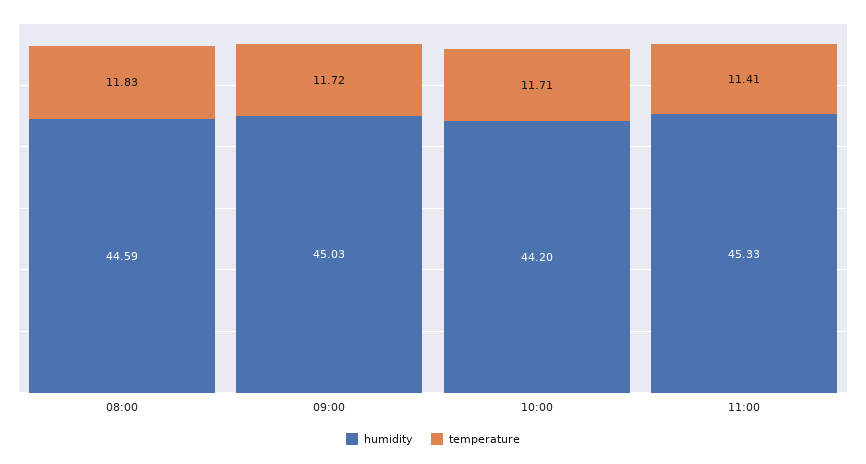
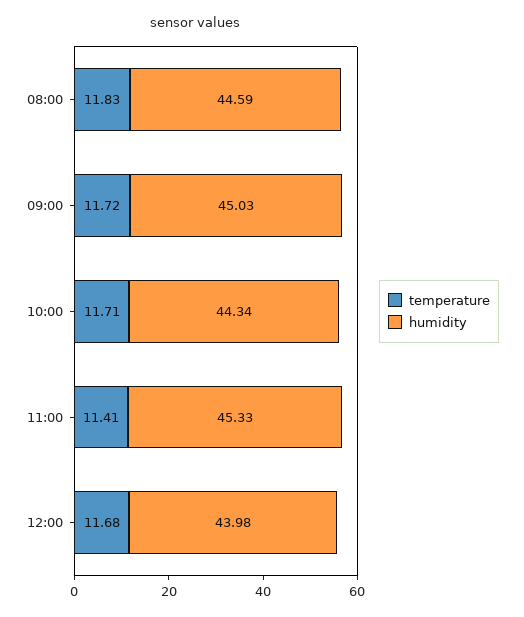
humidity, 10:00: 44.2 -> 44.34
temperature, 12:00: none -> 11.68
humidity, 12:00: none -> 43.98

